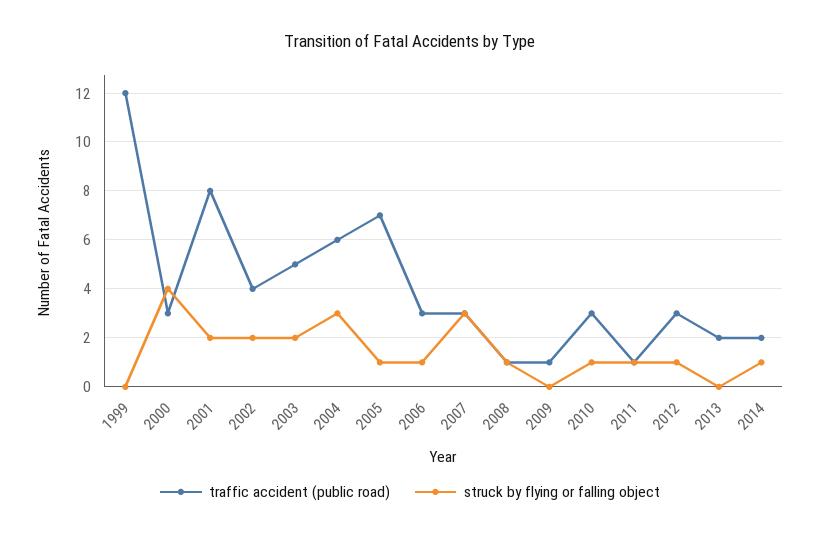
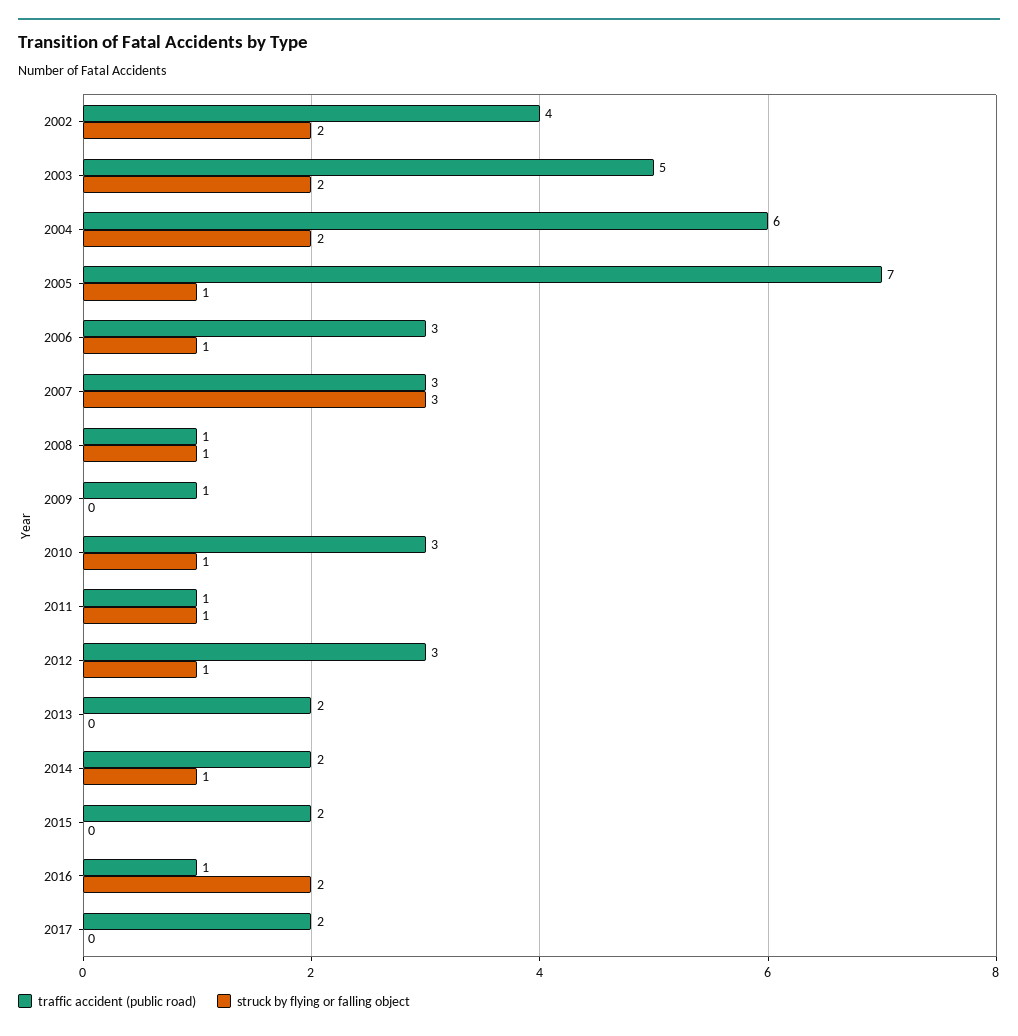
traffic accident (public road), 1999: 12 -> none
struck by flying or falling object, 1999: 0 -> none
traffic accident (public road), 2000: 3 -> none
struck by flying or falling object, 2000: 4 -> none
traffic accident (public road), 2001: 8 -> none
struck by flying or falling object, 2001: 2 -> none
struck by flying or falling object, 2004: 3 -> 2
traffic accident (public road), 2015: none -> 2
struck by flying or falling object, 2015: none -> 0
traffic accident (public road), 2016: none -> 1
struck by flying or falling object, 2016: none -> 2
traffic accident (public road), 2017: none -> 2
struck by flying or falling object, 2017: none -> 0

